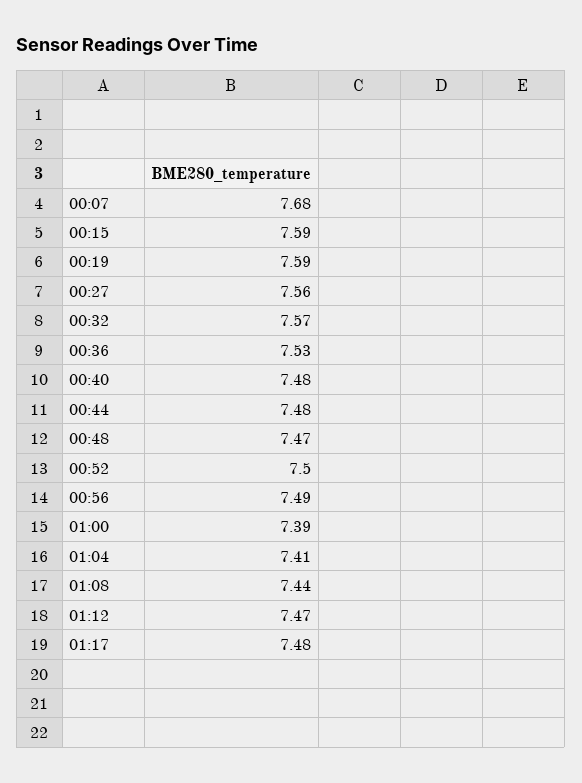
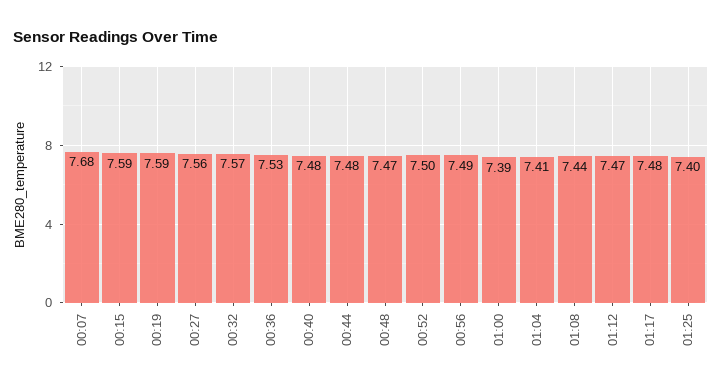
01:25: none -> 7.4

